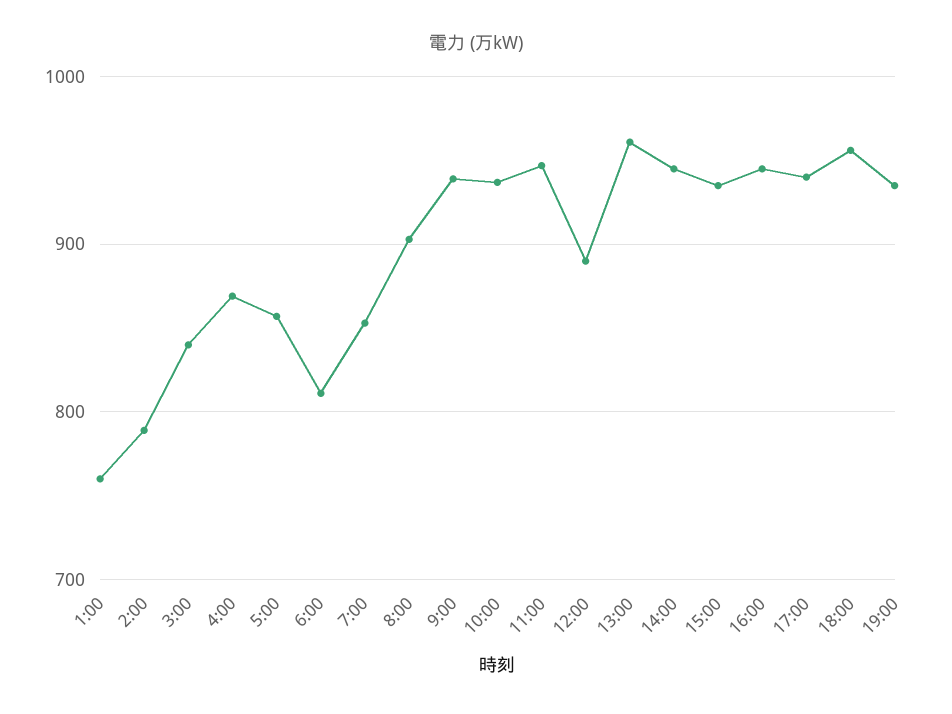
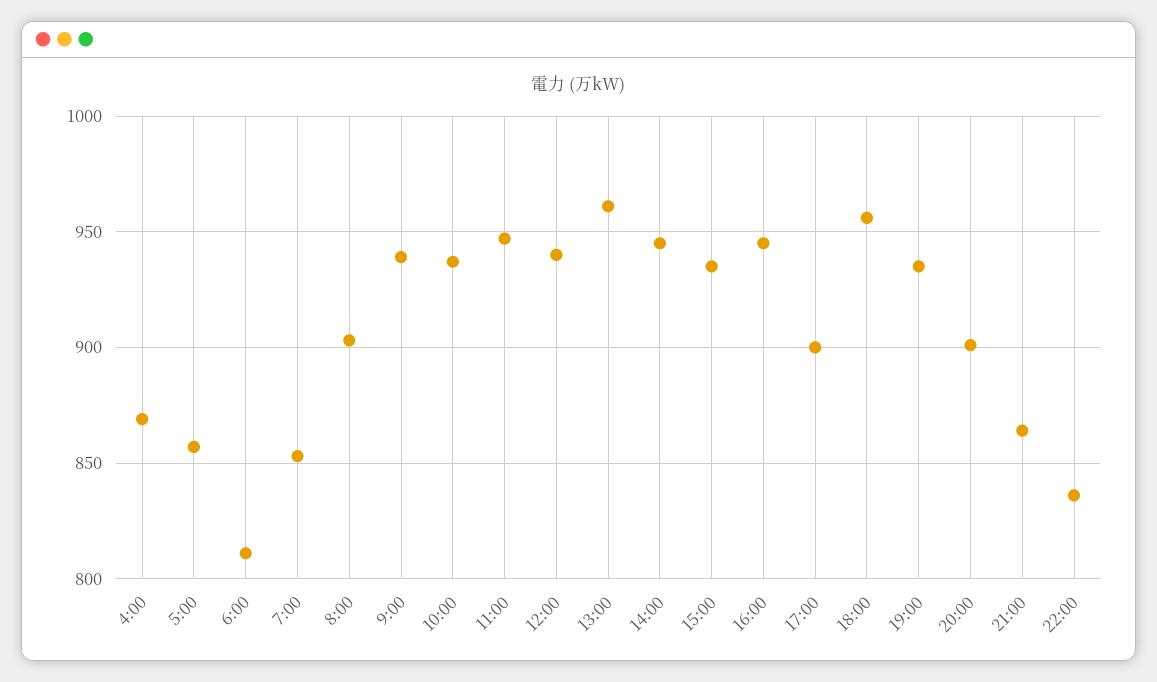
1:00: 760 -> none
2:00: 790 -> none
3:00: 840 -> none
12:00: 890 -> 940
17:00: 940 -> 900
20:00: none -> 900
21:00: none -> 865
22:00: none -> 835

